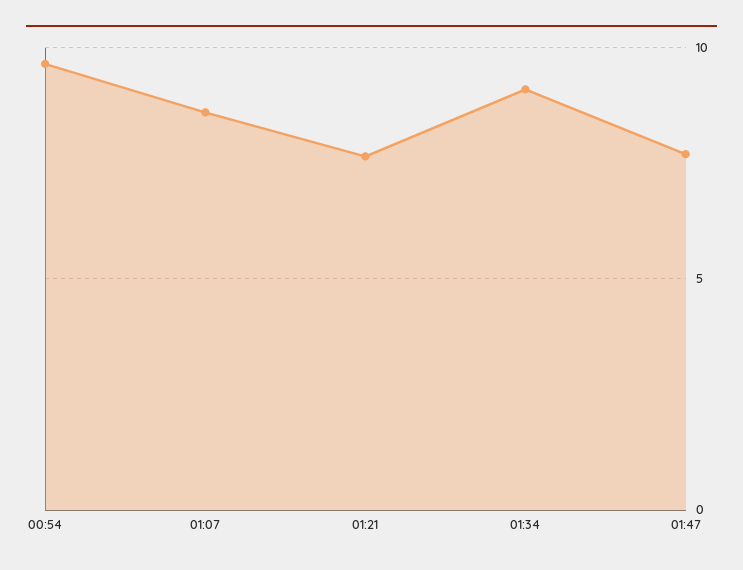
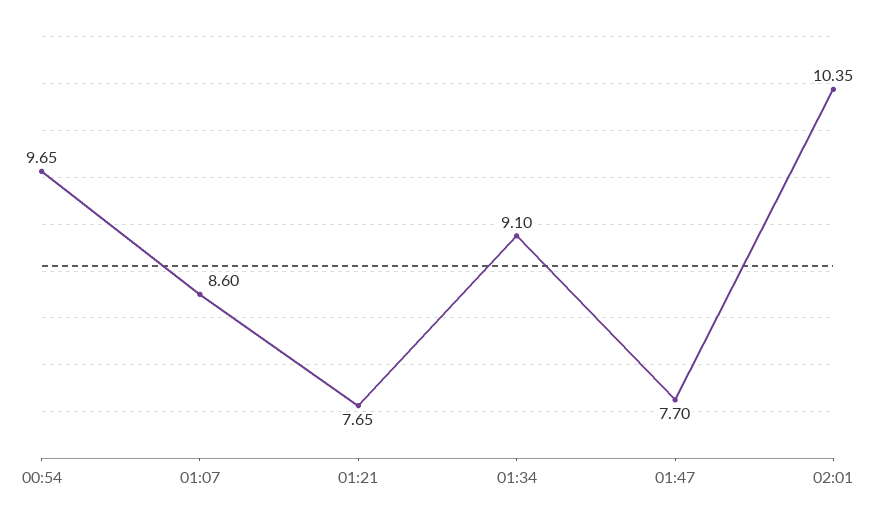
02:01: none -> 10.35

